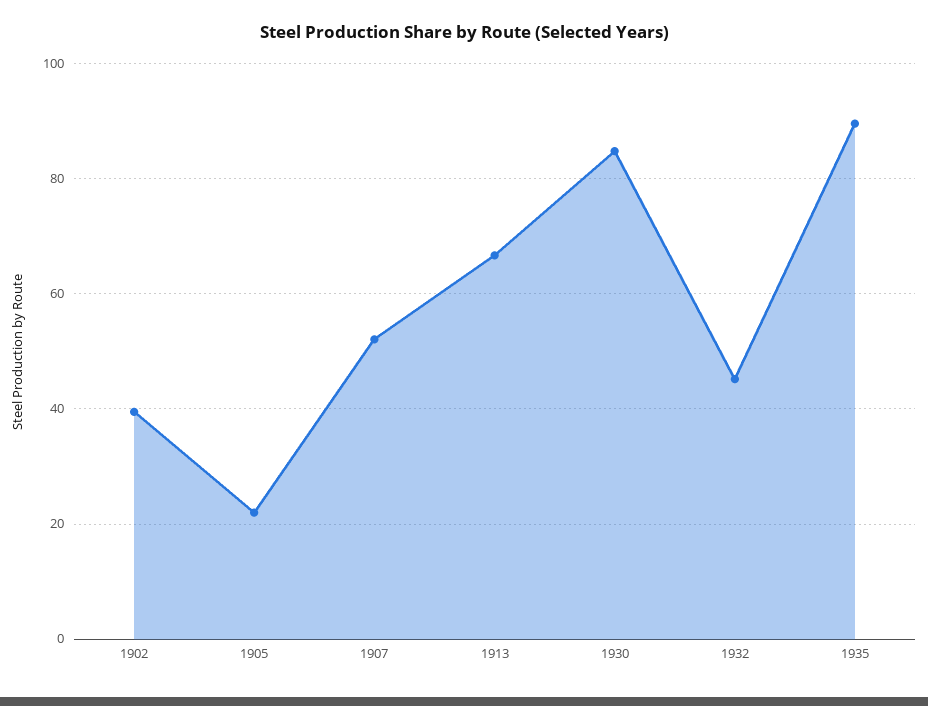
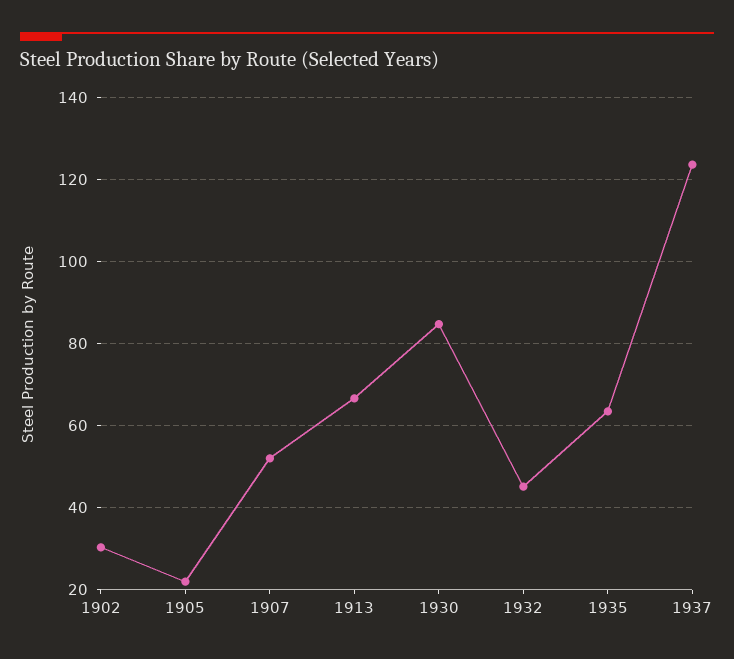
1902: 40 -> 30
1935: 90 -> 64
1937: none -> 124

